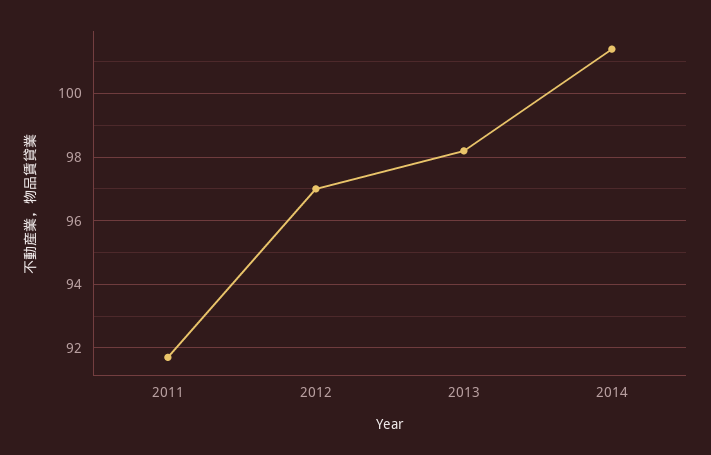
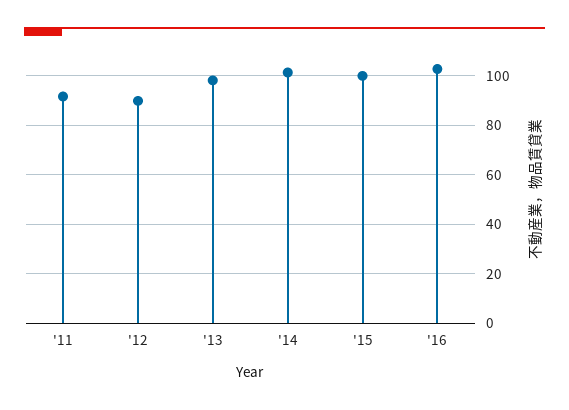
2012: 97 -> 90
'15: none -> 100
'16: none -> 102.5

